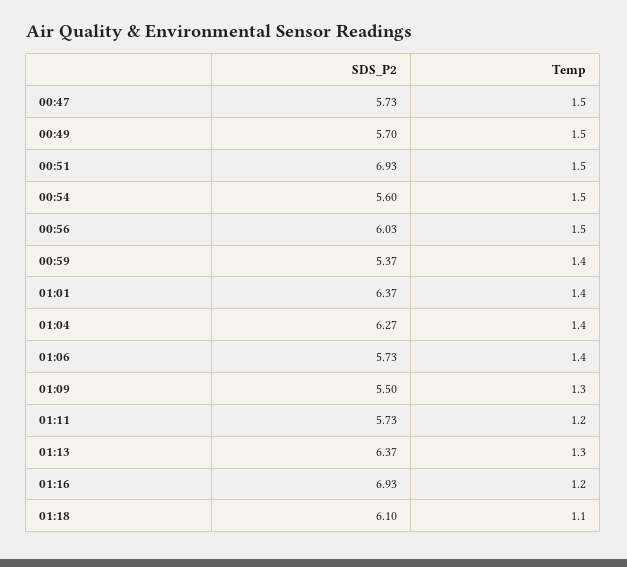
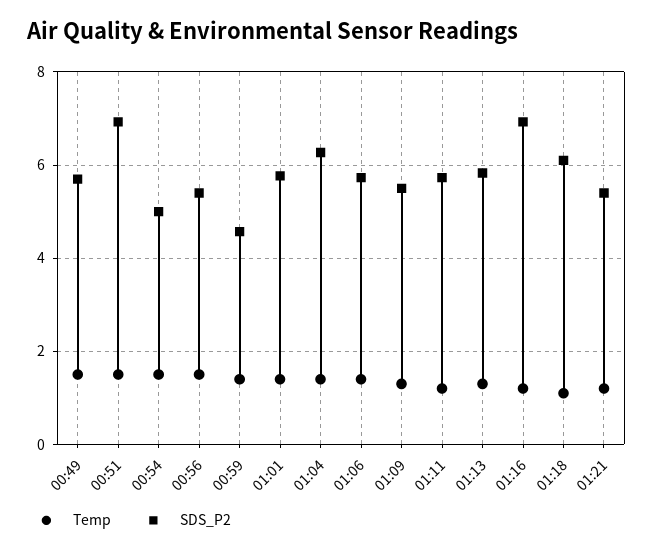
SDS_P2, 00:47: 5.73 -> none
Temp, 00:47: 1.5 -> none
SDS_P2, 00:54: 5.6 -> 5
SDS_P2, 00:56: 6.03 -> 5.4
SDS_P2, 00:59: 5.37 -> 4.6
SDS_P2, 01:01: 6.37 -> 5.8
SDS_P2, 01:13: 6.37 -> 5.8
Temp, 01:21: none -> 1.2
SDS_P2, 01:21: none -> 5.4

